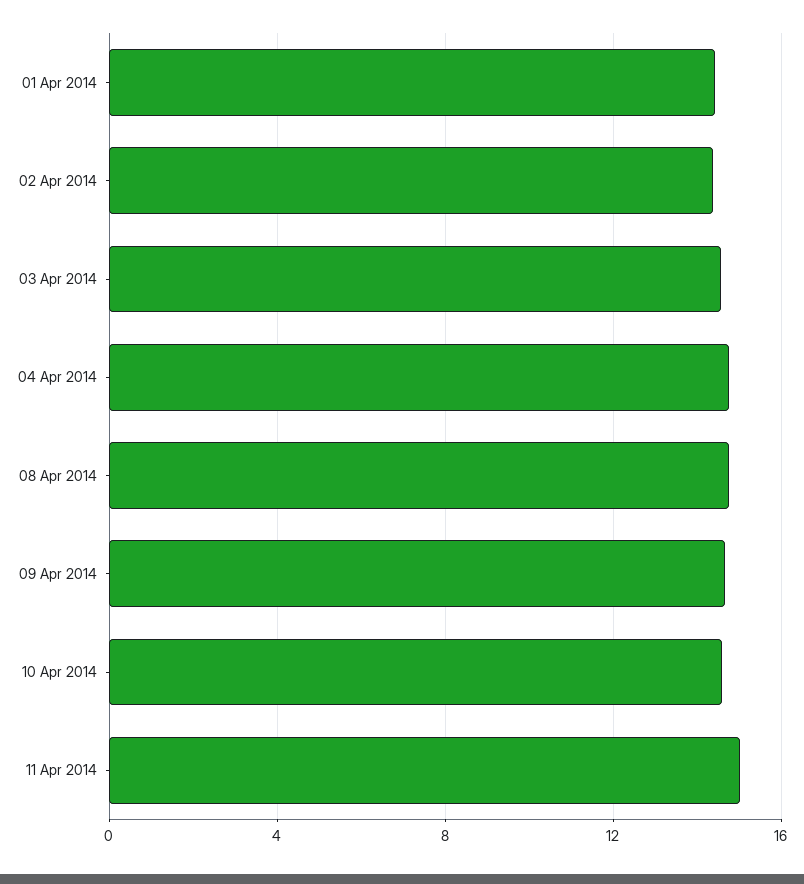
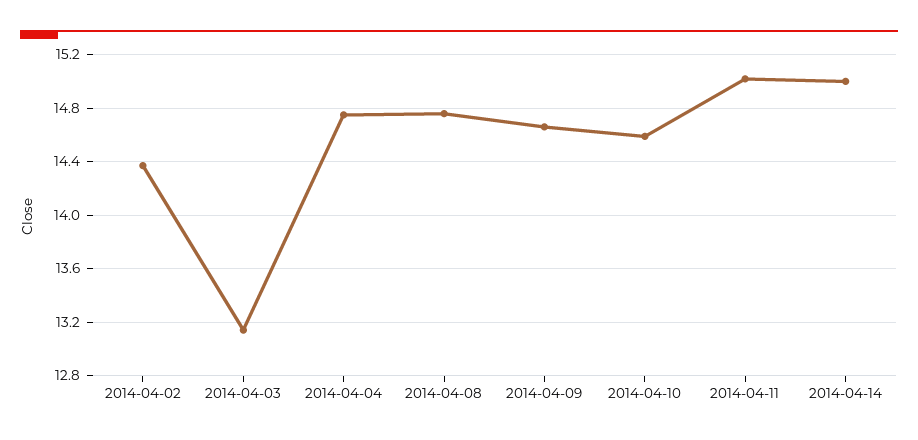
01 Apr 2014: 14.5 -> none
03 Apr 2014: 14.5 -> 13.15
2014-04-14: none -> 15

